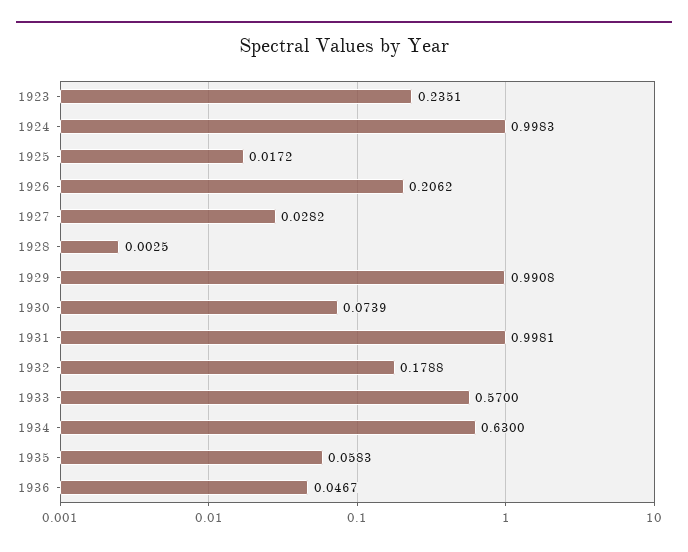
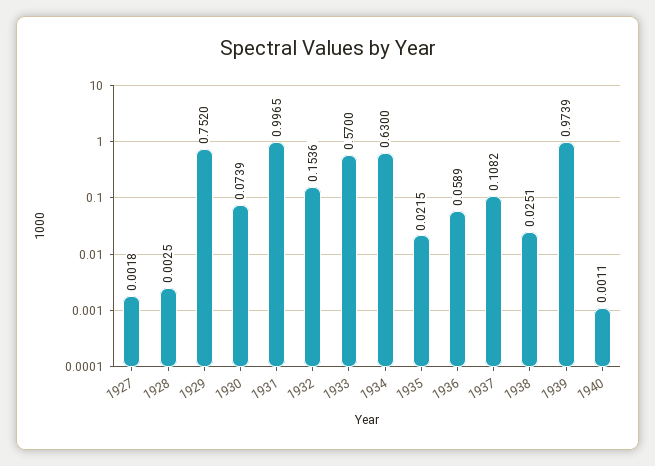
1923: 0.2351 -> none
1924: 0.9983 -> none
1925: 0.0172 -> none
1926: 0.2062 -> none
1927: 0.0282 -> 0.0018
1929: 0.9908 -> 0.752
1931: 0.9981 -> 0.9965
1932: 0.1788 -> 0.1536
1935: 0.0583 -> 0.0215
1936: 0.0467 -> 0.0589
1937: none -> 0.1082
1938: none -> 0.0251
1939: none -> 0.9739
1940: none -> 0.0011

